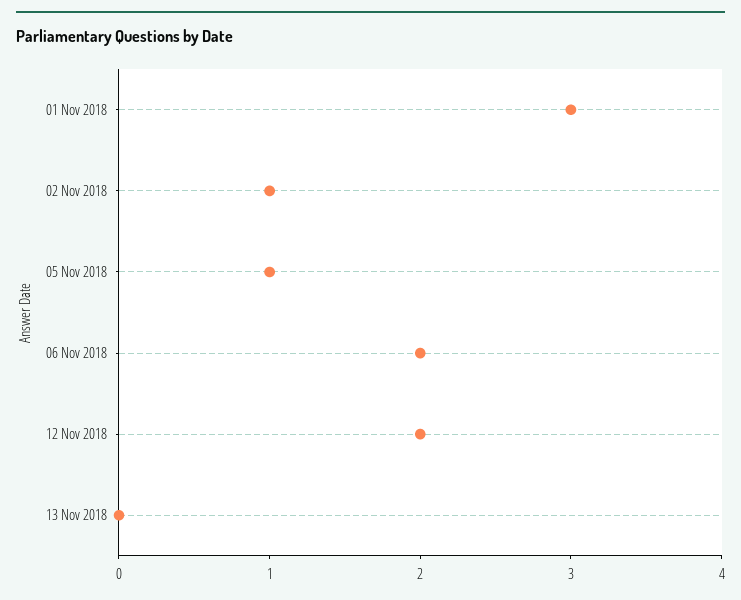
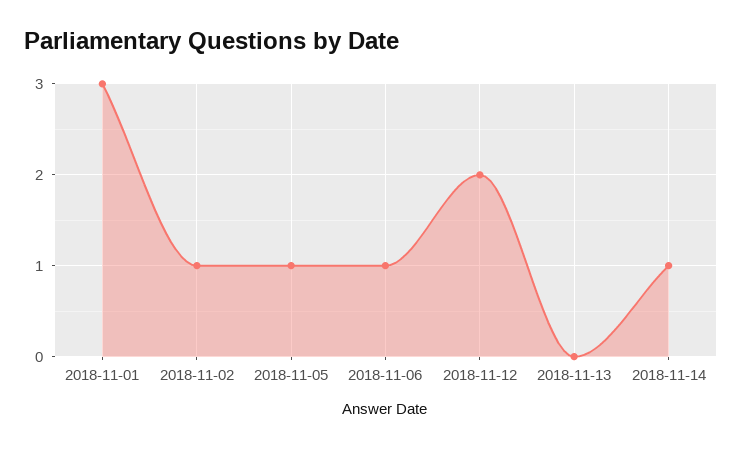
06 Nov 2018: 2 -> 1
2018-11-14: none -> 1

